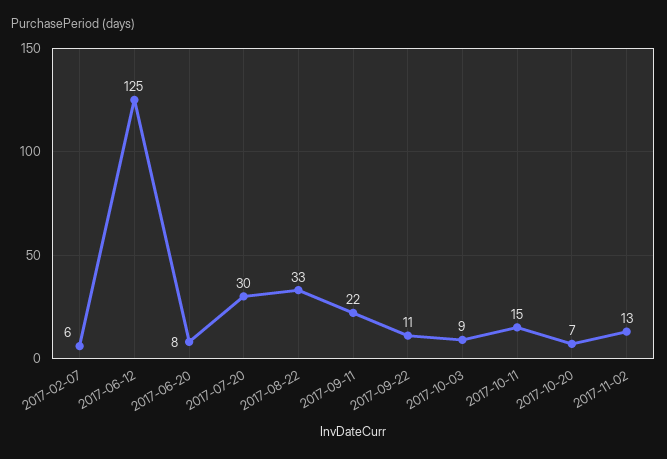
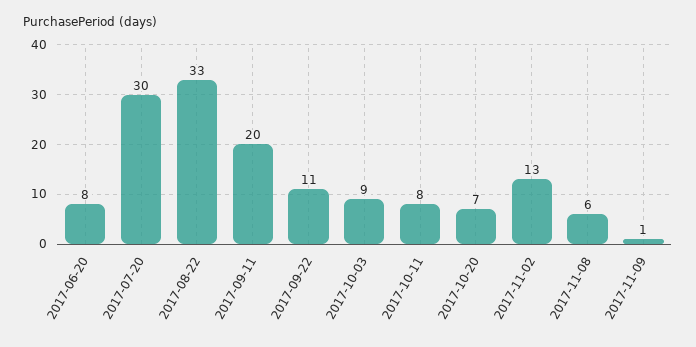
2017-02-07: 6 -> none
2017-06-12: 125 -> none
2017-09-11: 22 -> 20
2017-10-11: 15 -> 8
2017-11-08: none -> 6
2017-11-09: none -> 1

